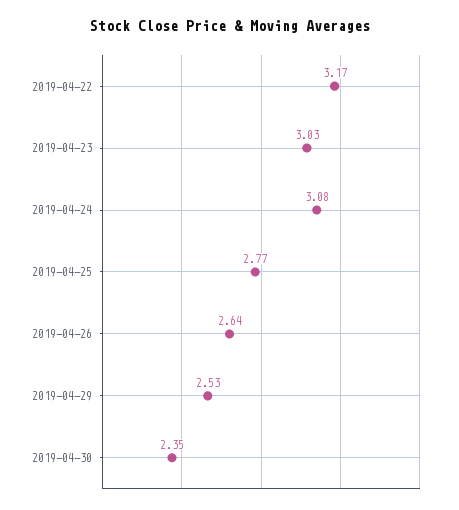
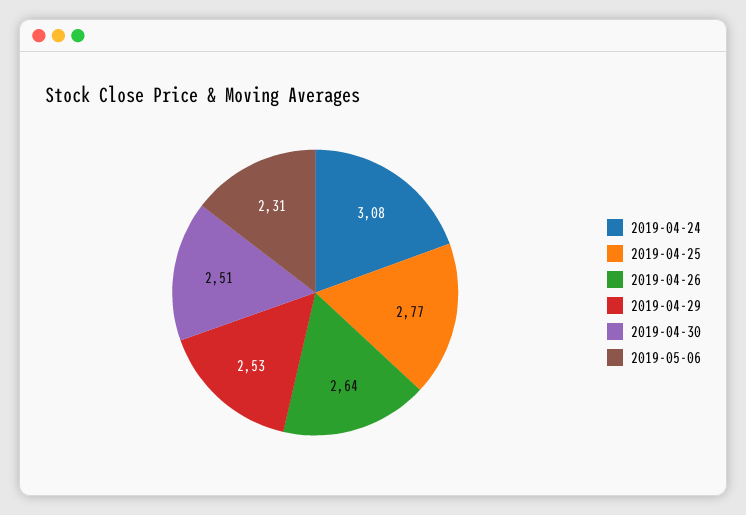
2019-04-22: 3.17 -> none
2019-04-23: 3.03 -> none
2019-04-30: 2.35 -> 2.51
2019-05-06: none -> 2.31

